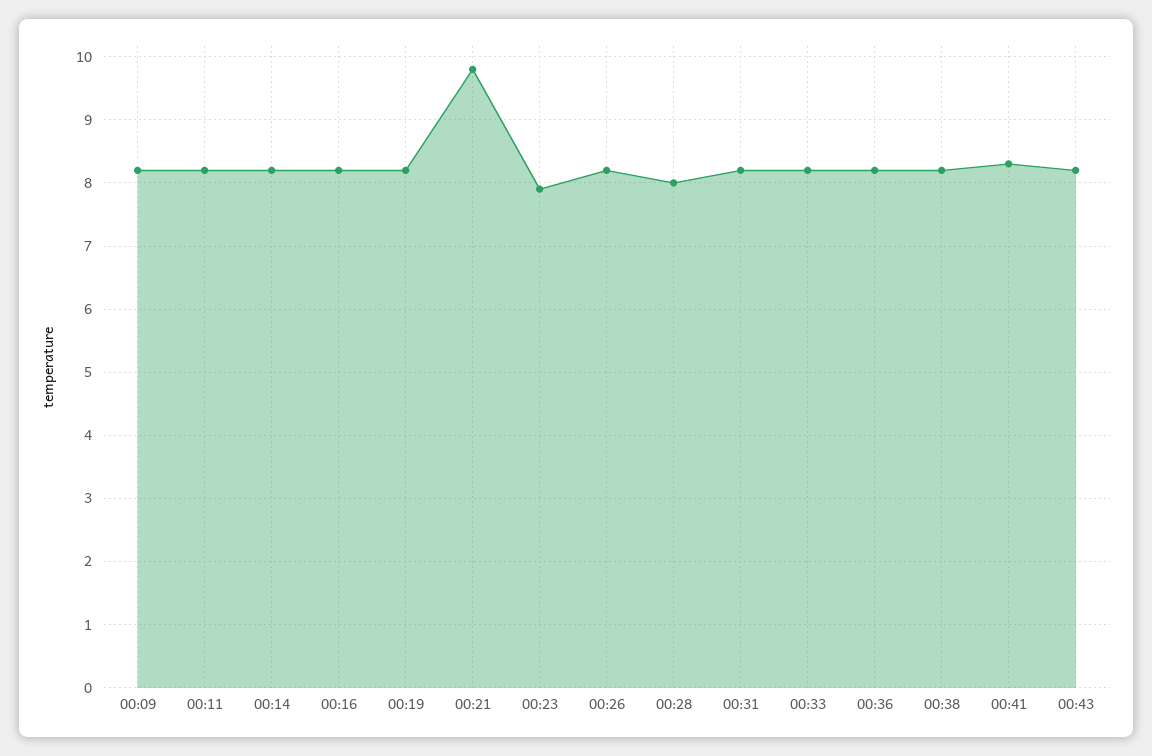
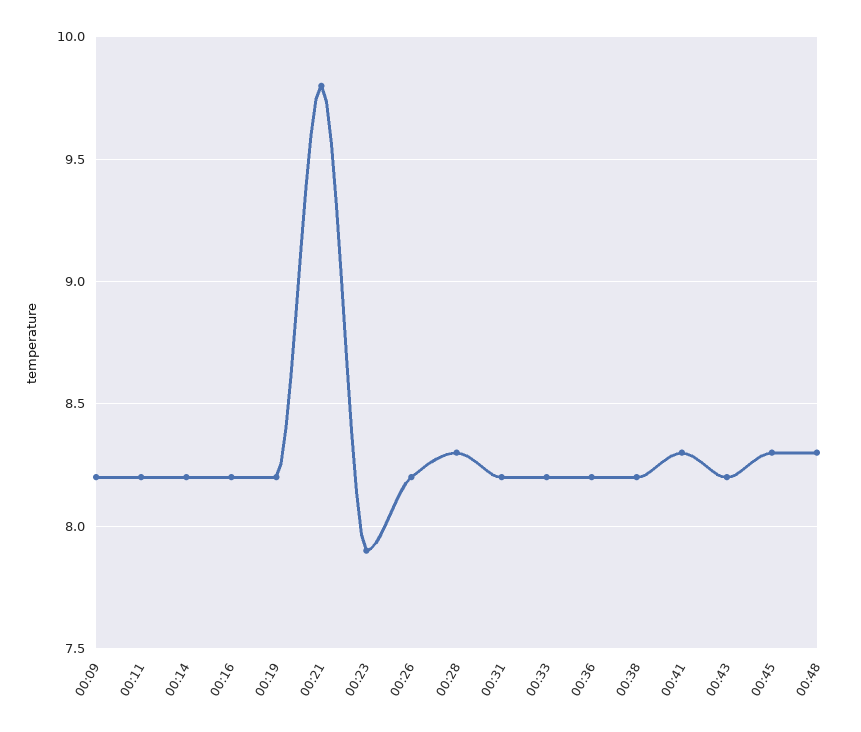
00:28: 8 -> 8.3
00:45: none -> 8.3
00:48: none -> 8.3

